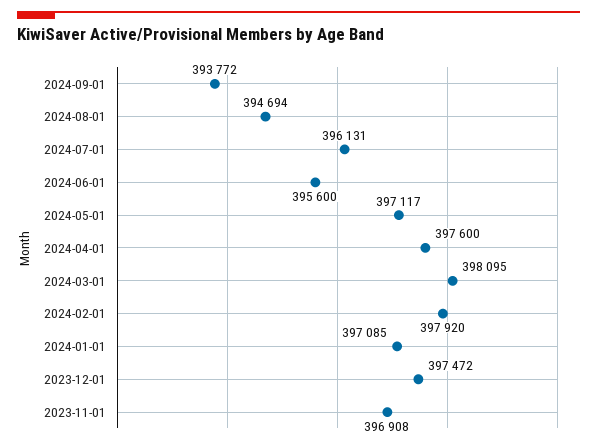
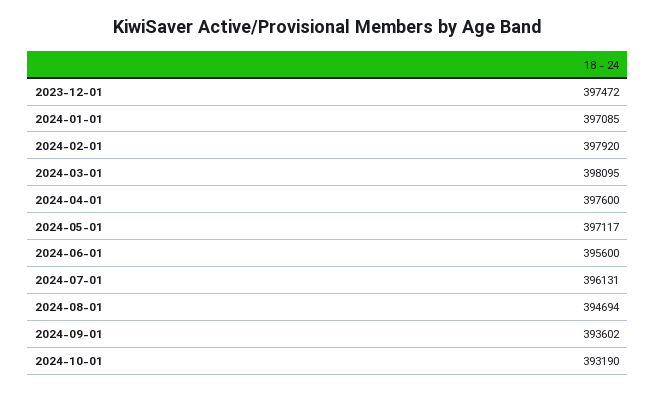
2024-09-01: 393772 -> 393602
2023-11-01: 396908 -> none
2024-10-01: none -> 393190

